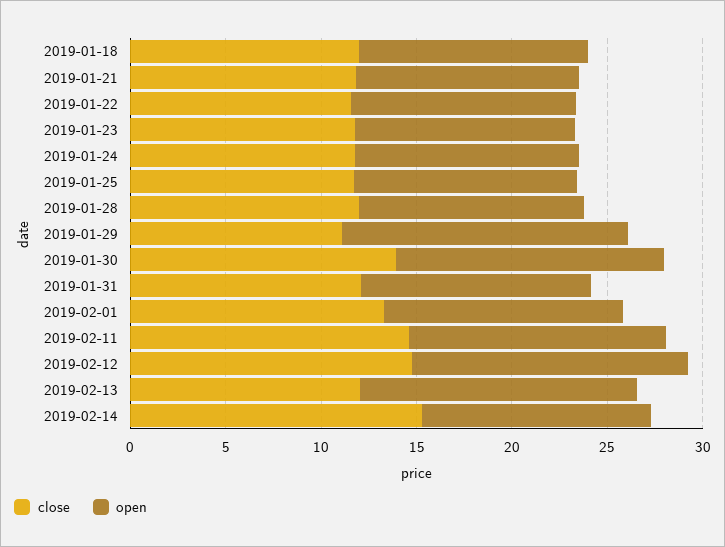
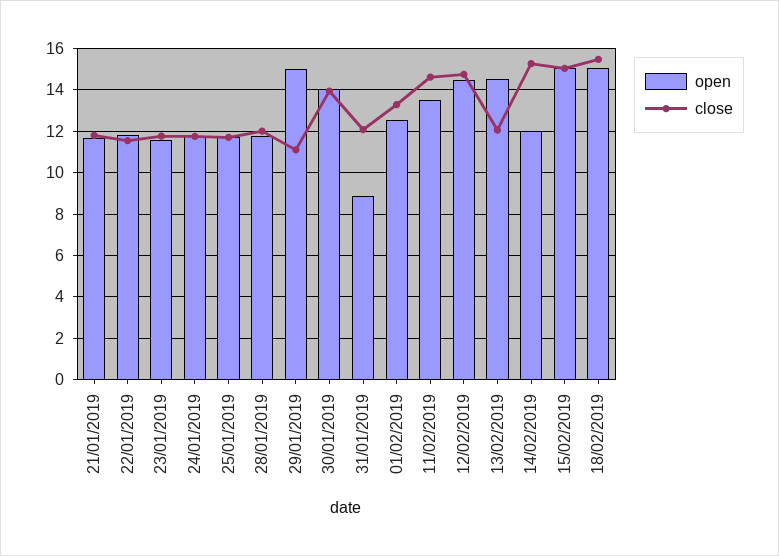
close, 2019-01-18: 12 -> none
open, 2019-01-18: 12 -> none
open, 2019-01-31: 12 -> 9
open, 15/02/2019: none -> 15
close, 15/02/2019: none -> 15
open, 18/02/2019: none -> 15
close, 18/02/2019: none -> 15.5

